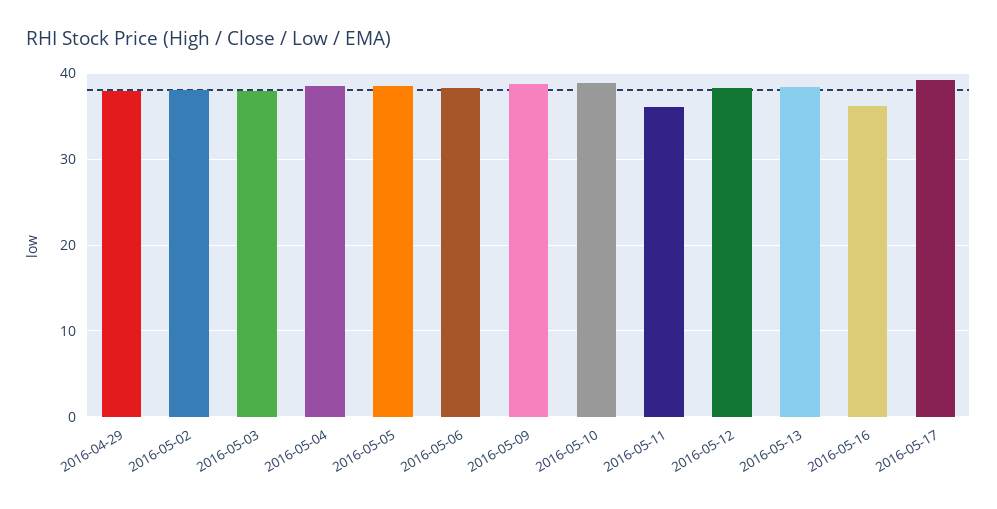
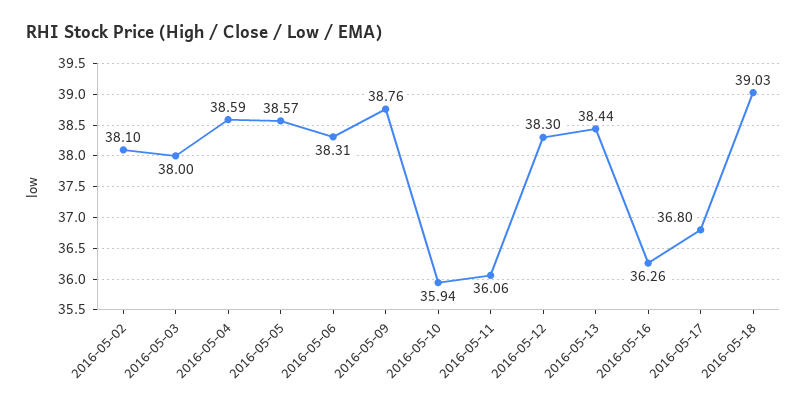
2016-04-29: 38 -> none
2016-05-10: 39 -> 35.94
2016-05-17: 39 -> 36.8
2016-05-18: none -> 39.03

